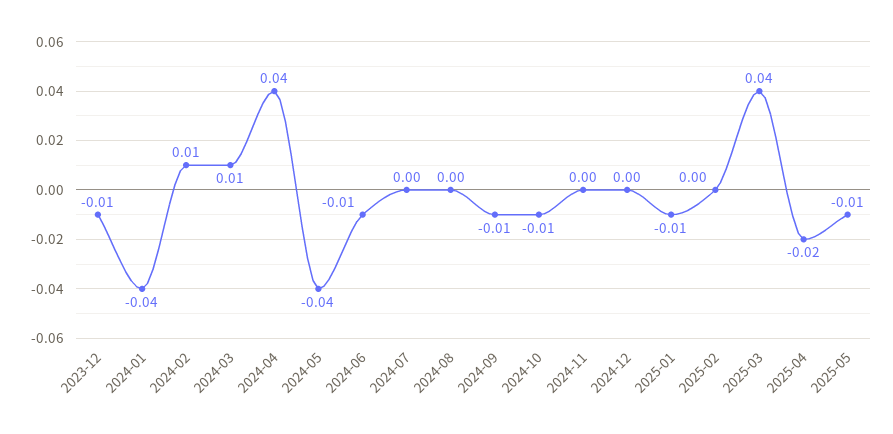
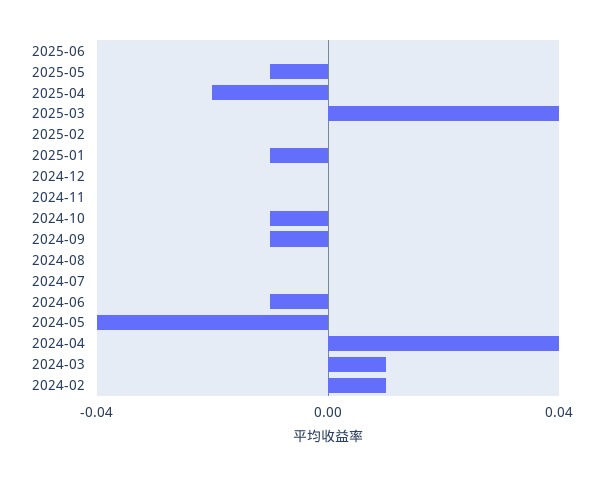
2023-12: -0.01 -> none
2024-01: -0.04 -> none
2025-06: none -> 0

